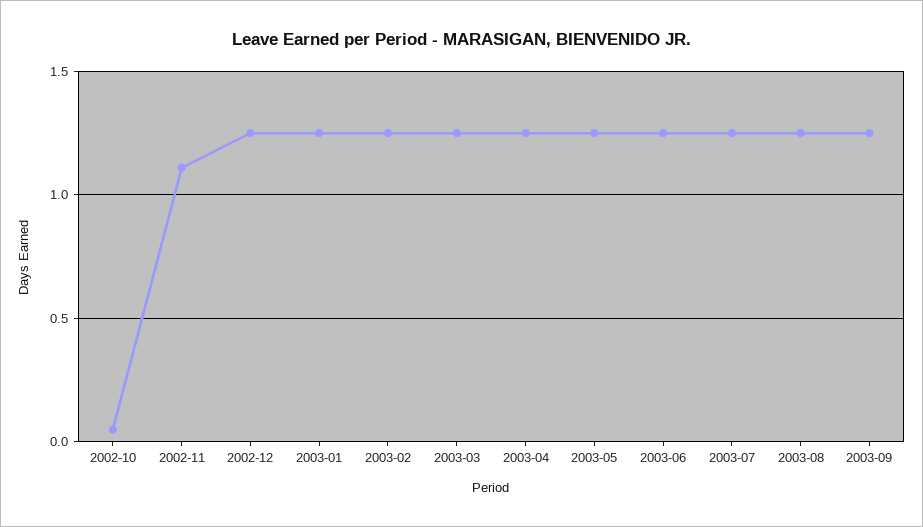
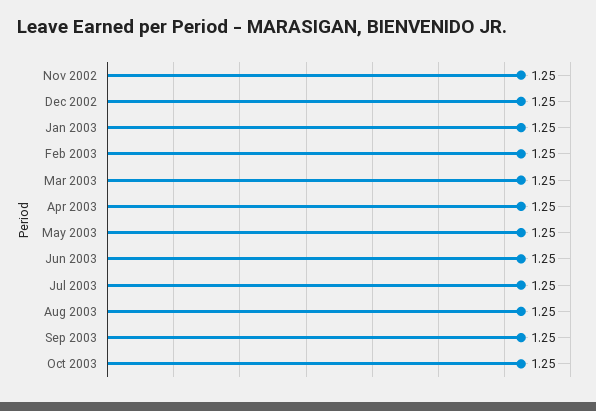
2002-10: 0.05 -> none
2002-11: 1.1 -> 1.25
Oct 2003: none -> 1.25

